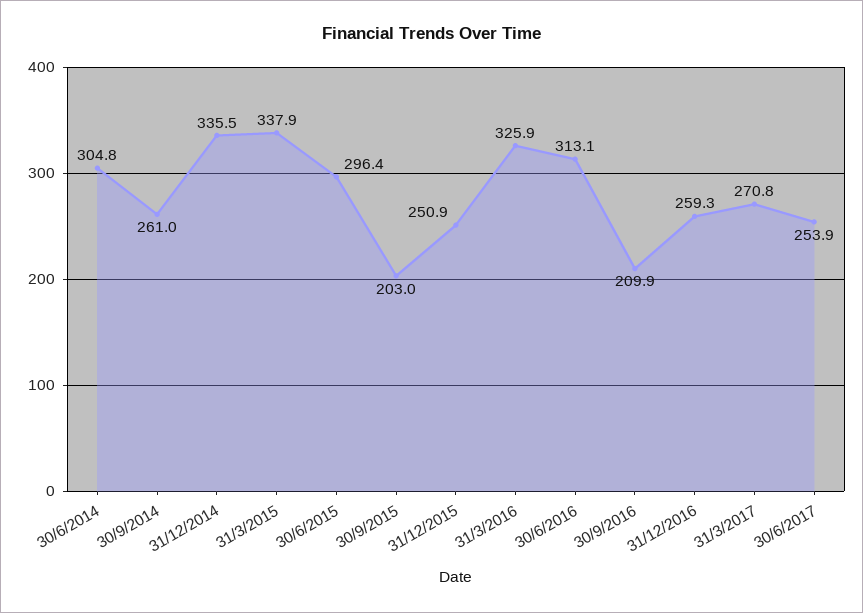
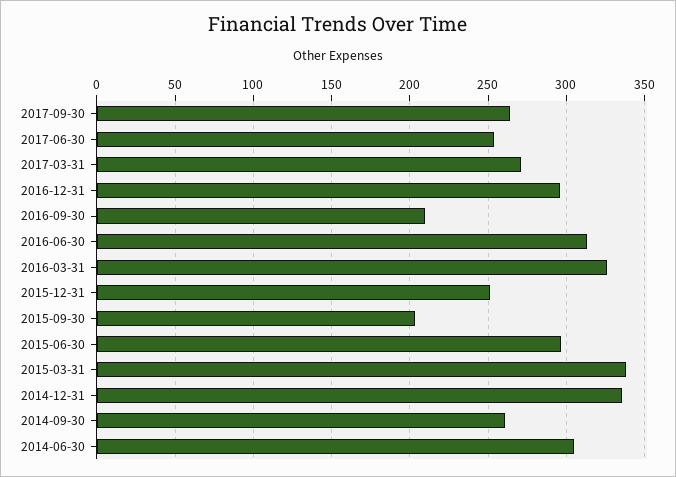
31/12/2016: 259.3 -> 295
2017-09-30: none -> 265

